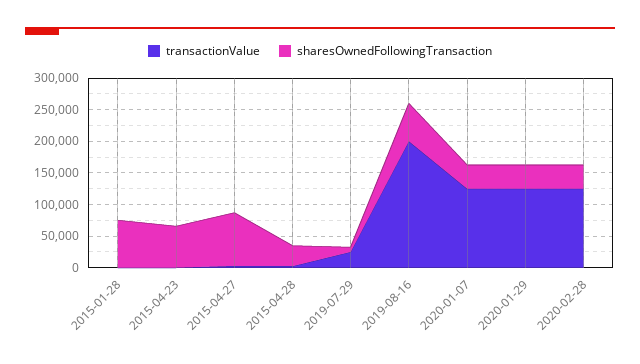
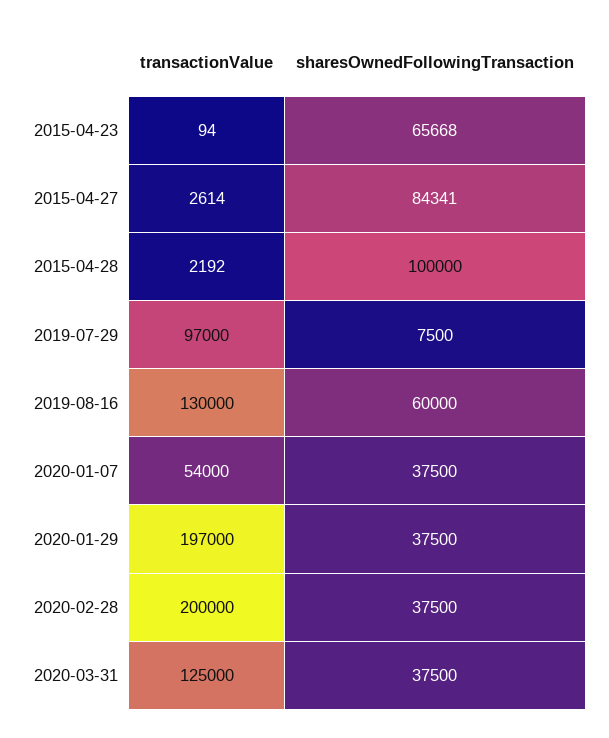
transactionValue, 2015-01-28: 0 -> none
sharesOwnedFollowingTransaction, 2015-01-28: 75000 -> none
sharesOwnedFollowingTransaction, 2015-04-28: 25000 -> 100000
transactionValue, 2019-07-29: 25000 -> 97000
transactionValue, 2019-08-16: 200000 -> 130000
transactionValue, 2020-01-07: 125000 -> 54000
transactionValue, 2020-01-29: 125000 -> 197000
transactionValue, 2020-02-28: 125000 -> 200000
transactionValue, 2020-03-31: none -> 125000
sharesOwnedFollowingTransaction, 2020-03-31: none -> 37500

